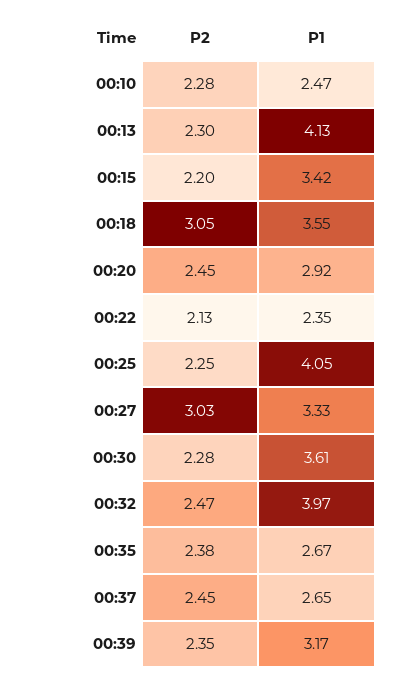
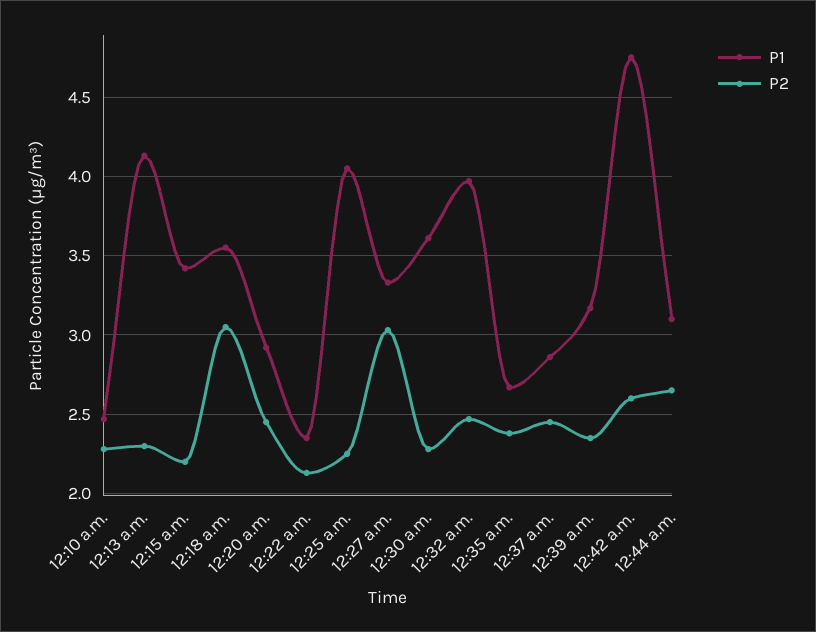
P1, 00:37: 2.65 -> 2.85
P1, 12:42 a.m.: none -> 4.75
P2, 12:42 a.m.: none -> 2.6
P1, 12:44 a.m.: none -> 3.1
P2, 12:44 a.m.: none -> 2.65

